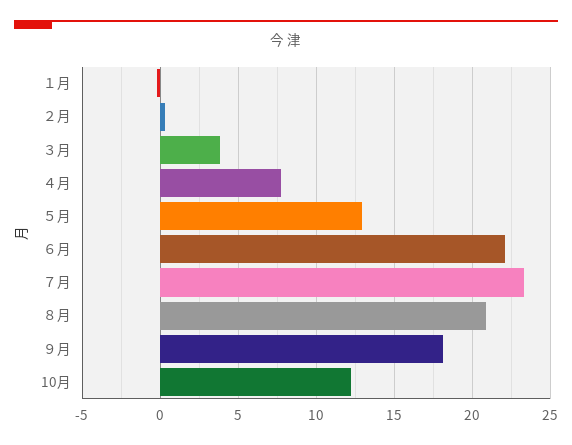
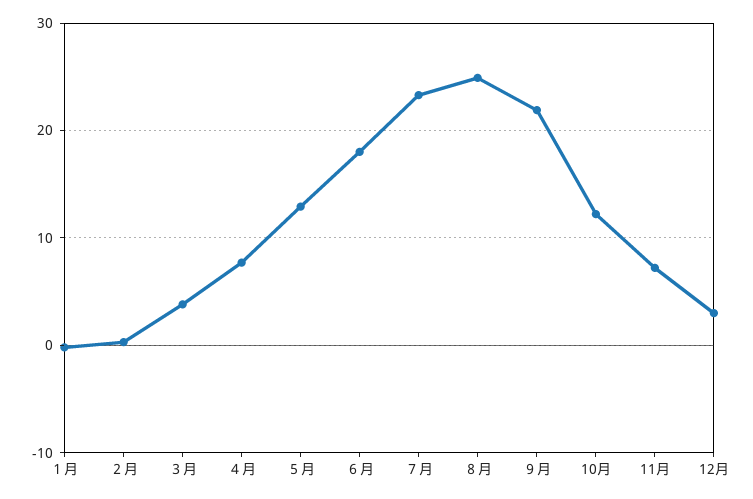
６月: 22 -> 18
８月: 21 -> 25
９月: 18 -> 22
11月: none -> 7
12月: none -> 3

